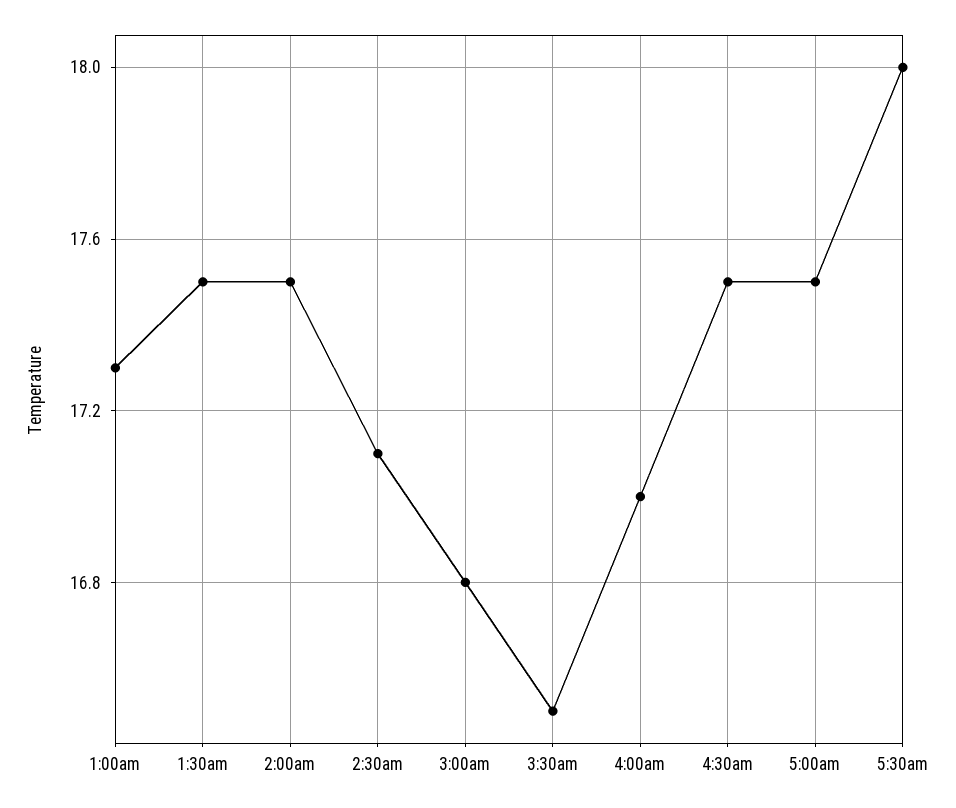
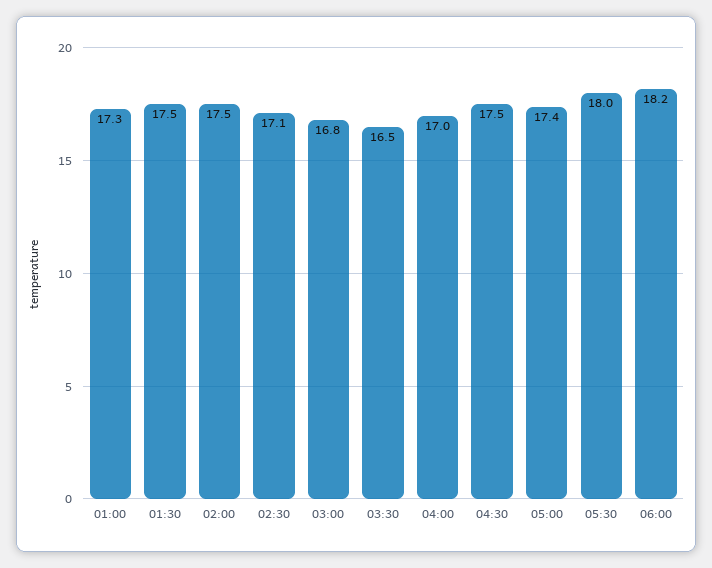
5:00am: 17.5 -> 17.4
06:00: none -> 18.2

